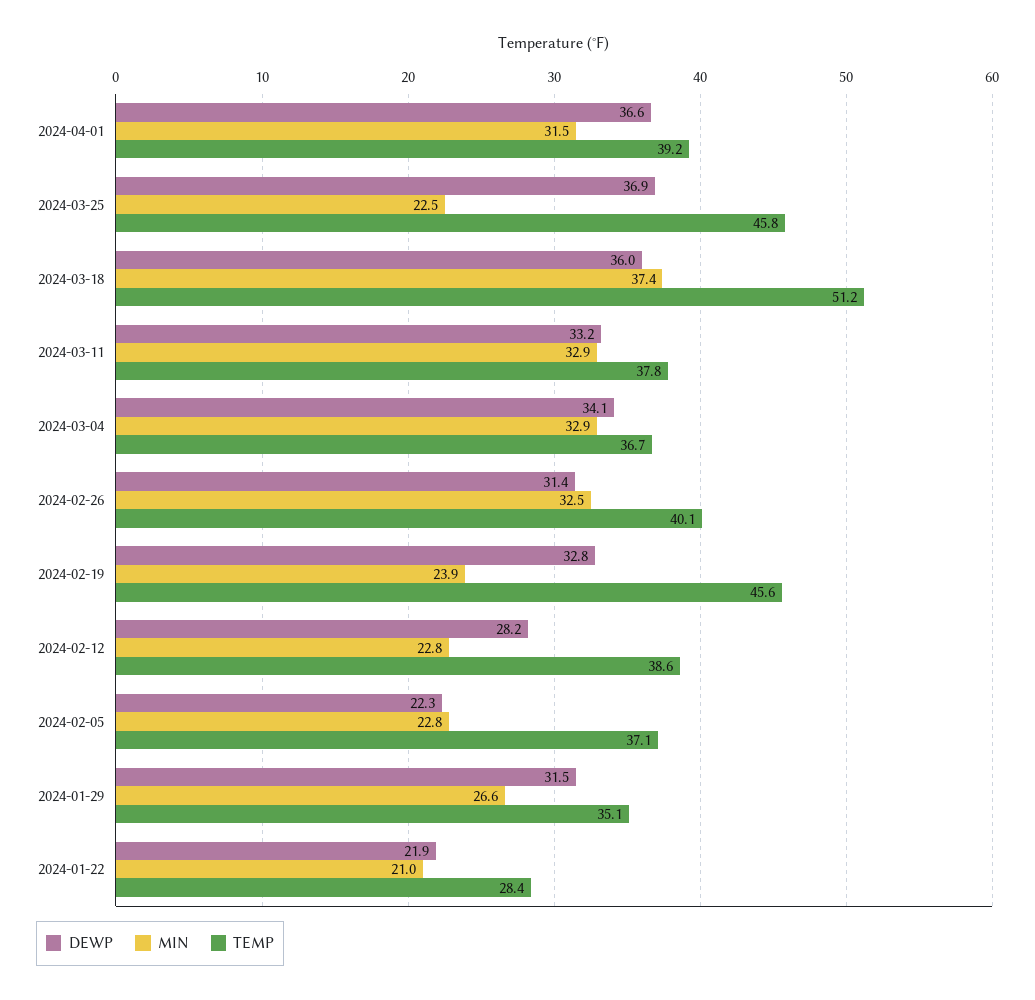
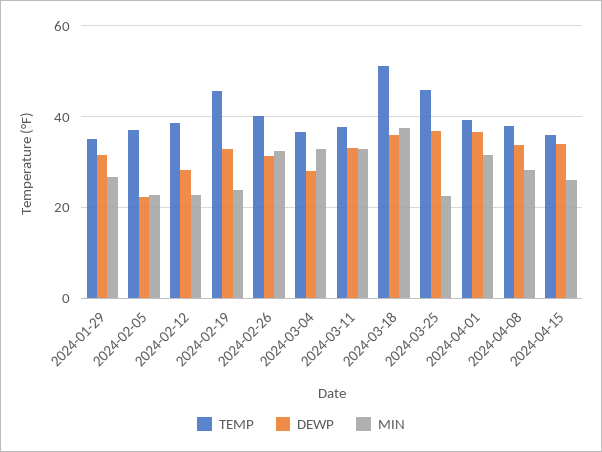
DEWP, 2024-03-04: 34.1 -> 28
DEWP, 2024-01-22: 21.9 -> none
MIN, 2024-01-22: 21 -> none
TEMP, 2024-01-22: 28.4 -> none
TEMP, 2024-04-08: none -> 38
DEWP, 2024-04-08: none -> 34
MIN, 2024-04-08: none -> 28
TEMP, 2024-04-15: none -> 36
DEWP, 2024-04-15: none -> 34
MIN, 2024-04-15: none -> 26

